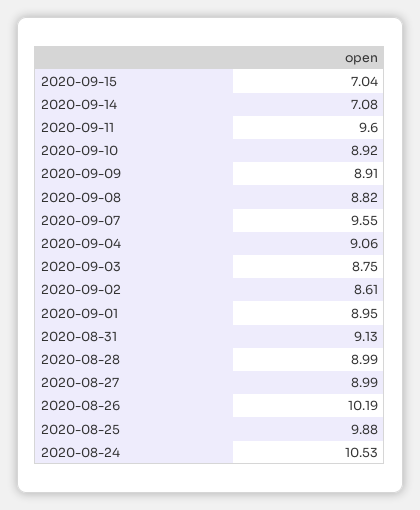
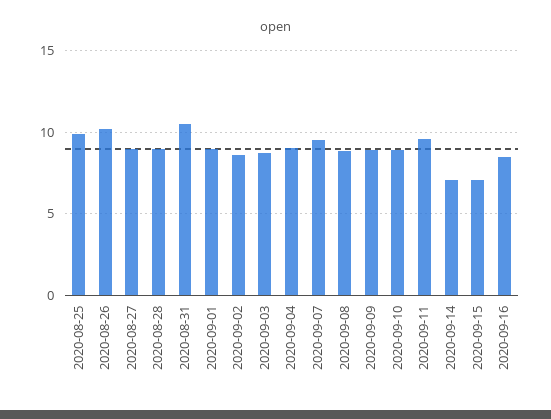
2020-08-31: 9.13 -> 10.5
2020-08-24: 10.53 -> none
2020-09-16: none -> 8.5

